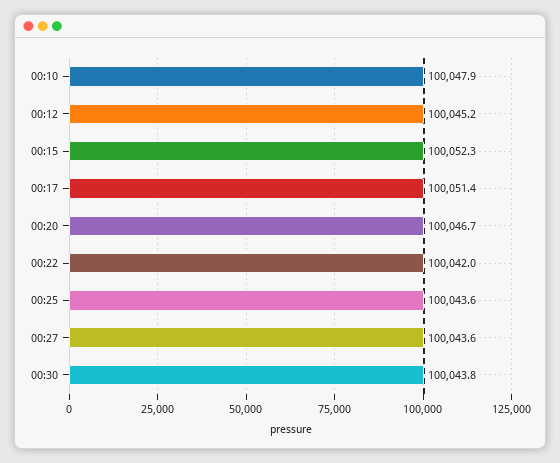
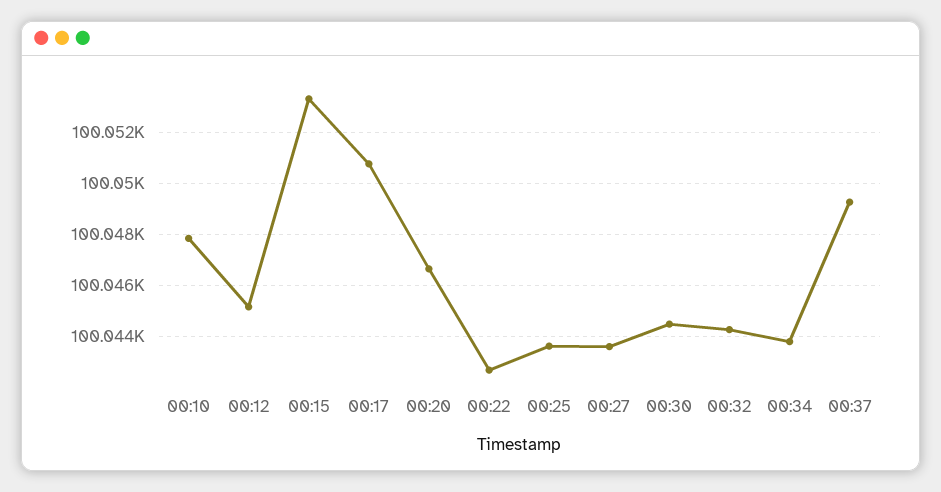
00:15: 100052.3 -> 100053.25
00:17: 100051.4 -> 100050.75
00:22: 100042 -> 100042.75
00:30: 100043.8 -> 100044.5
00:32: none -> 100044.25
00:34: none -> 100043.75
00:37: none -> 100049.25

